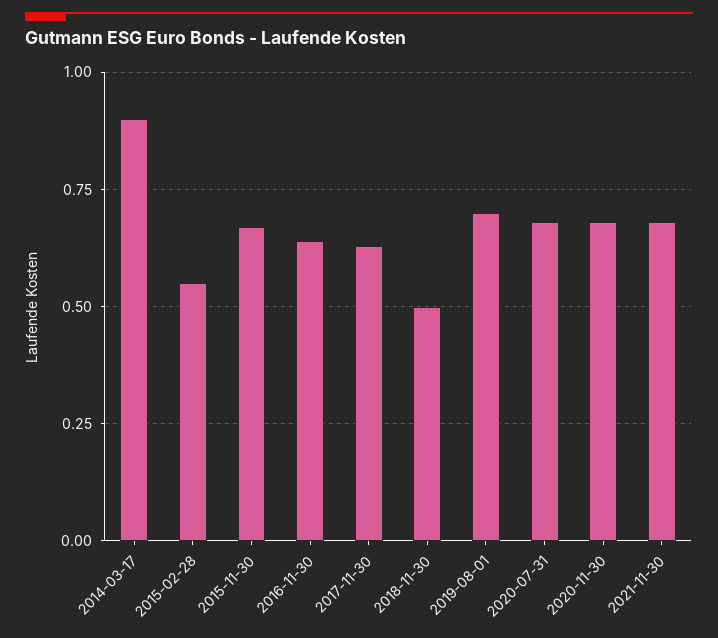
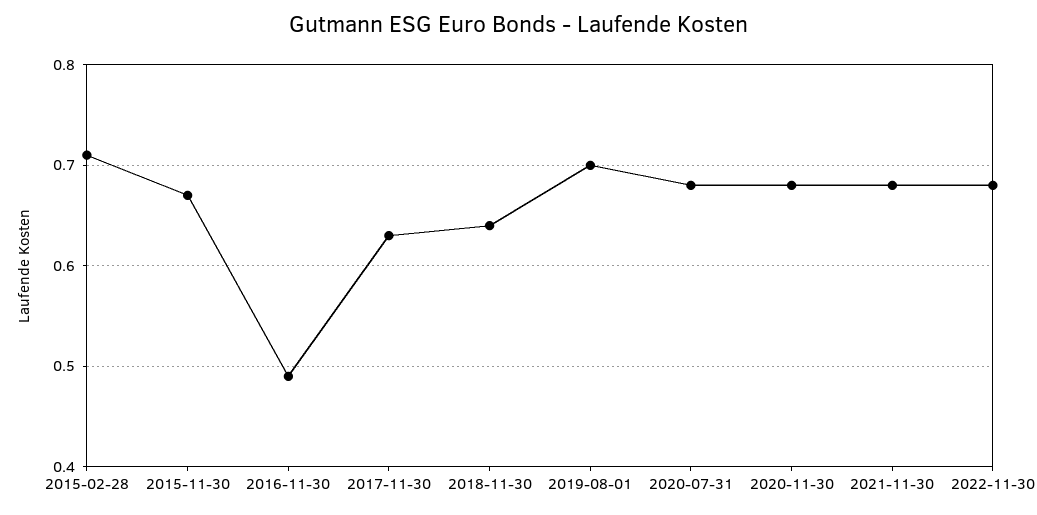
2014-03-17: 0.9 -> none
2015-02-28: 0.55 -> 0.71
2016-11-30: 0.65 -> 0.49
2018-11-30: 0.5 -> 0.64
2022-11-30: none -> 0.68

